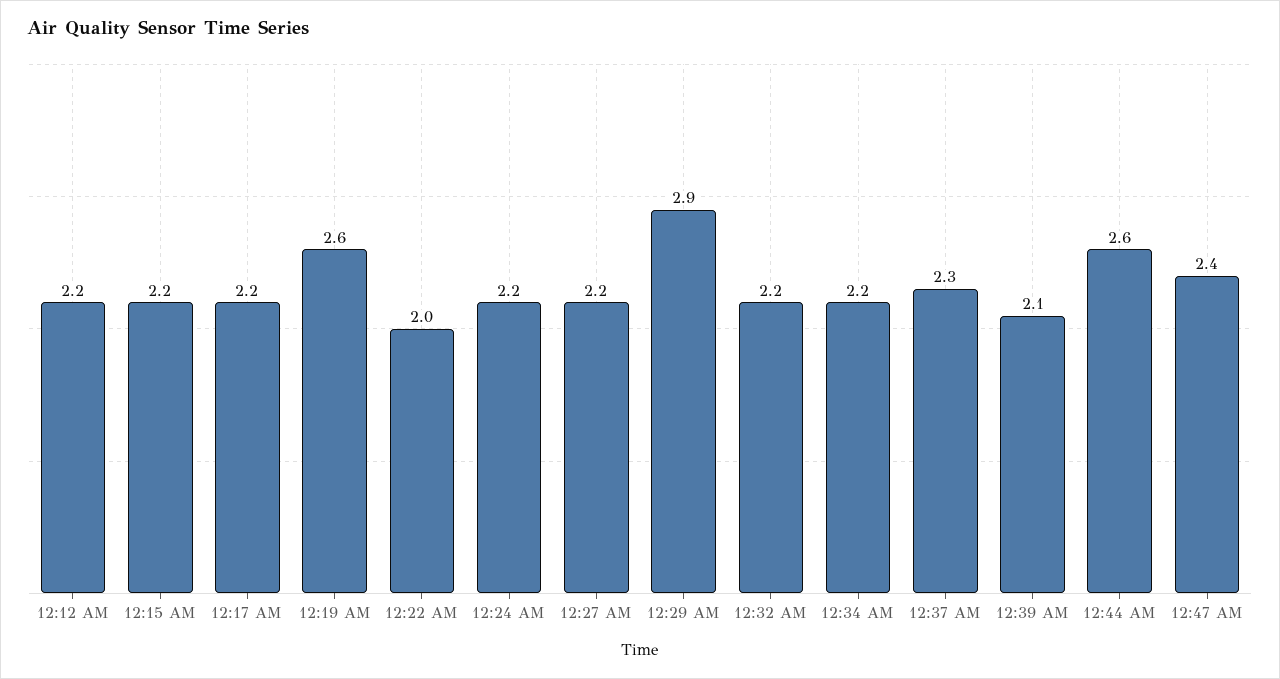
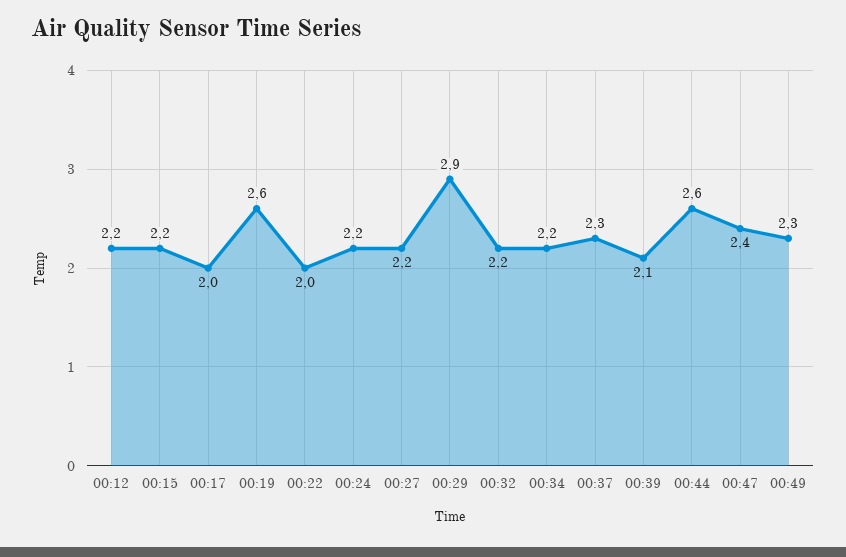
12:17 AM: 2.2 -> 2
00:49: none -> 2.3

